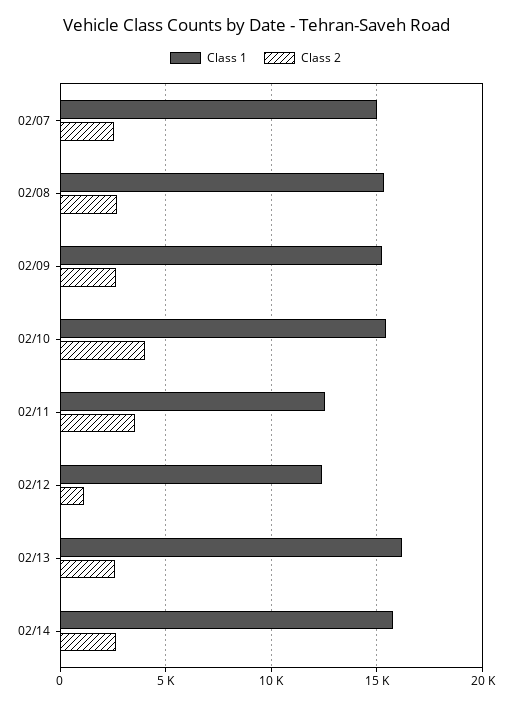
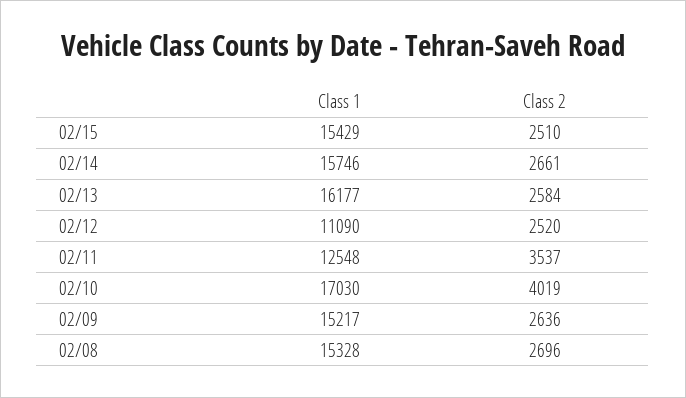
Class 1, 02/07: 15000 -> none
Class 2, 02/07: 2500 -> none
Class 1, 02/10: 15500 -> 17030
Class 1, 02/12: 12500 -> 11090
Class 2, 02/12: 1000 -> 2520
Class 1, 02/15: none -> 15429
Class 2, 02/15: none -> 2510

